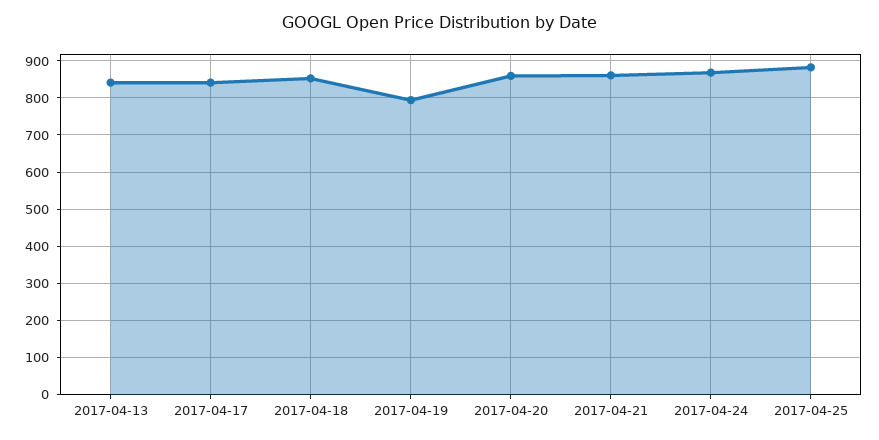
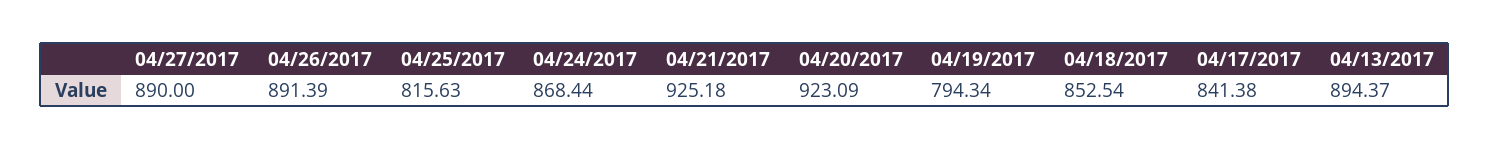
2017-04-13: 840 -> 894.37
2017-04-20: 860 -> 923.09
2017-04-21: 860 -> 925.18
2017-04-25: 880 -> 815.63
04/27/2017: none -> 890
04/26/2017: none -> 891.39

